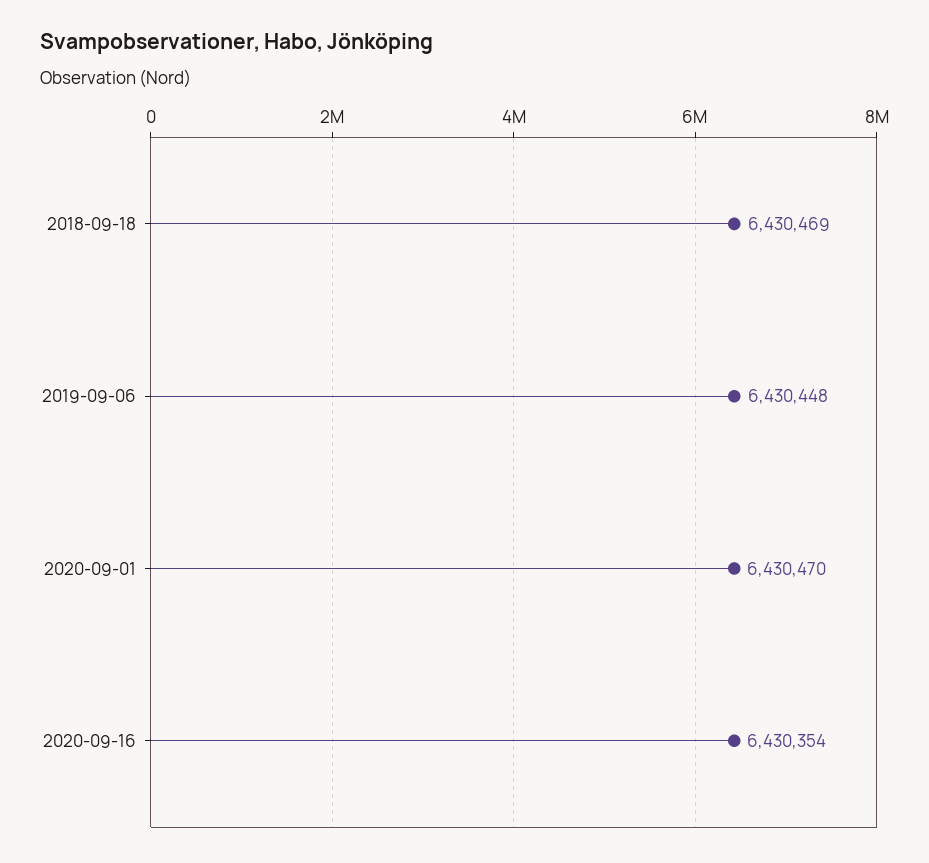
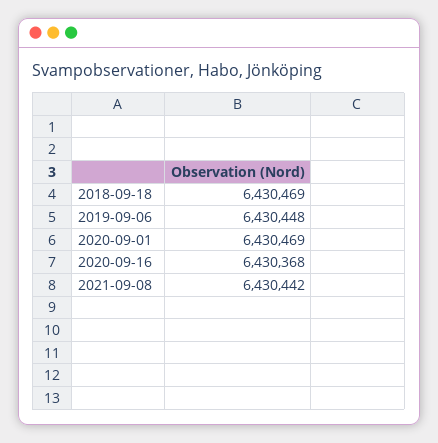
2020-09-01: 6430470 -> 6430469
2020-09-16: 6430354 -> 6430368
2021-09-08: none -> 6430442

